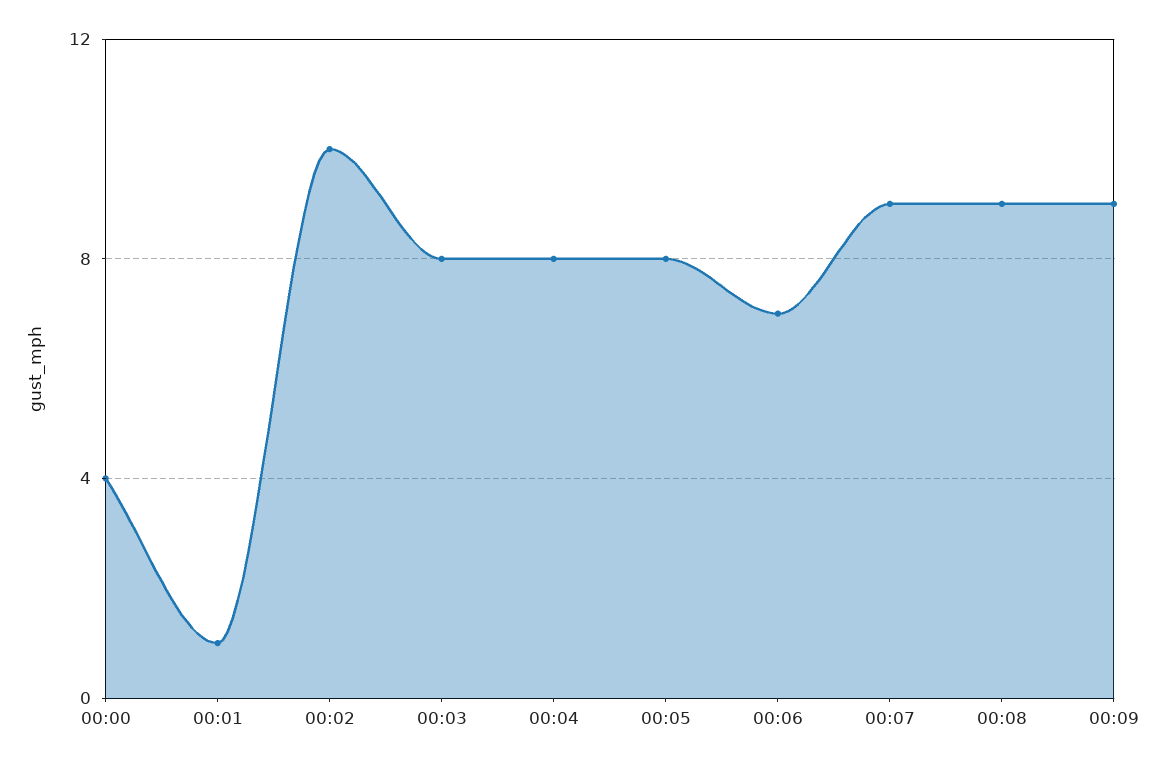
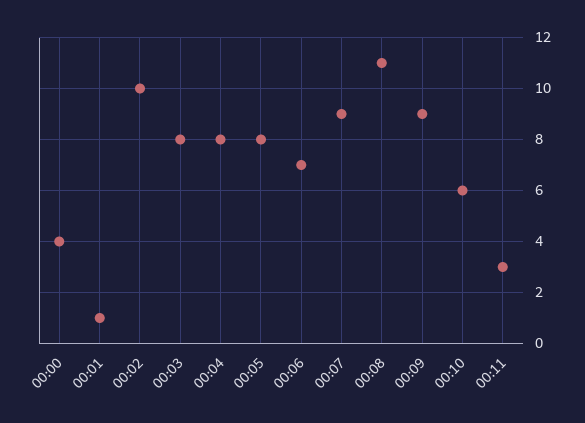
00:08: 9 -> 11
00:10: none -> 6
00:11: none -> 3

